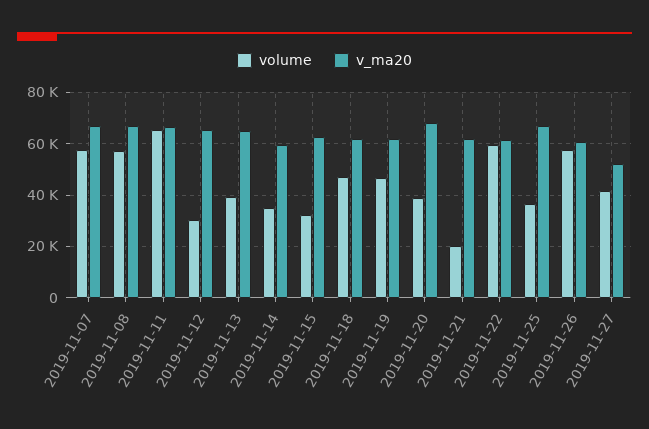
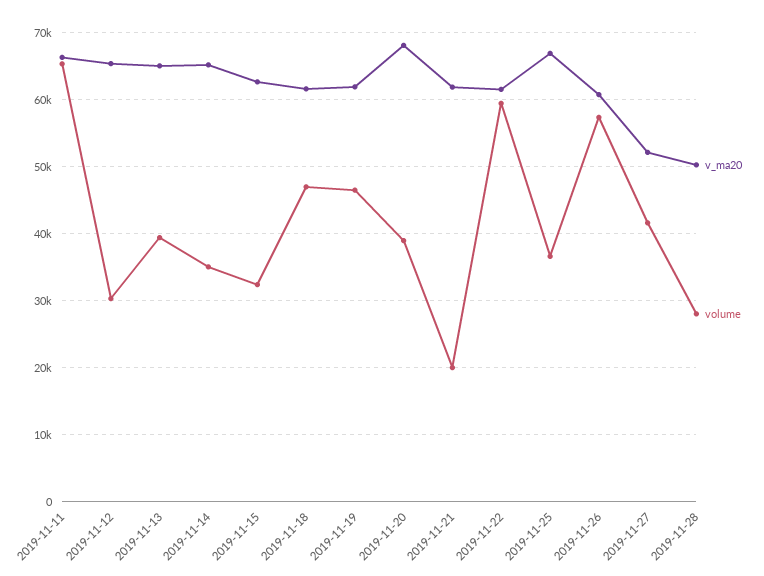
volume, 2019-11-07: 57500 -> none
v_ma20, 2019-11-07: 67500 -> none
volume, 2019-11-08: 57500 -> none
v_ma20, 2019-11-08: 67500 -> none
v_ma20, 2019-11-14: 60000 -> 65000
v_ma20, 2019-11-28: none -> 50000
volume, 2019-11-28: none -> 28000

